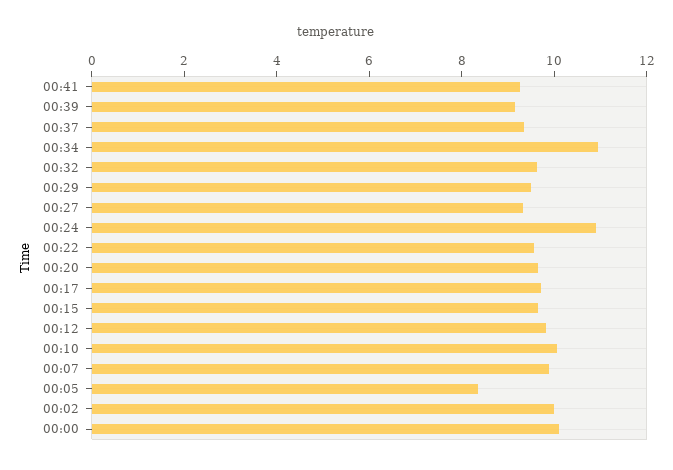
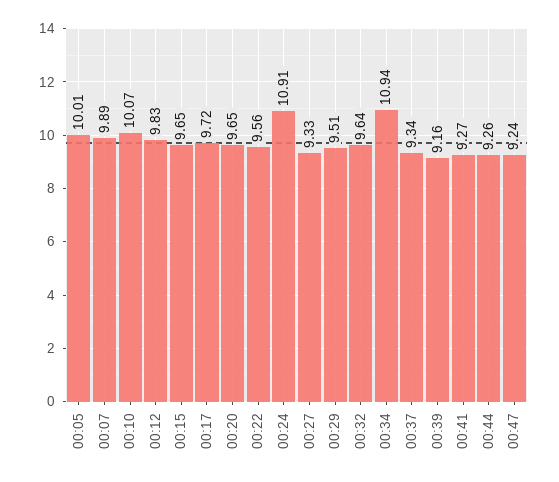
00:05: 8.5 -> 10.01
00:02: 10 -> none
00:00: 10 -> none
00:44: none -> 9.26
00:47: none -> 9.24

